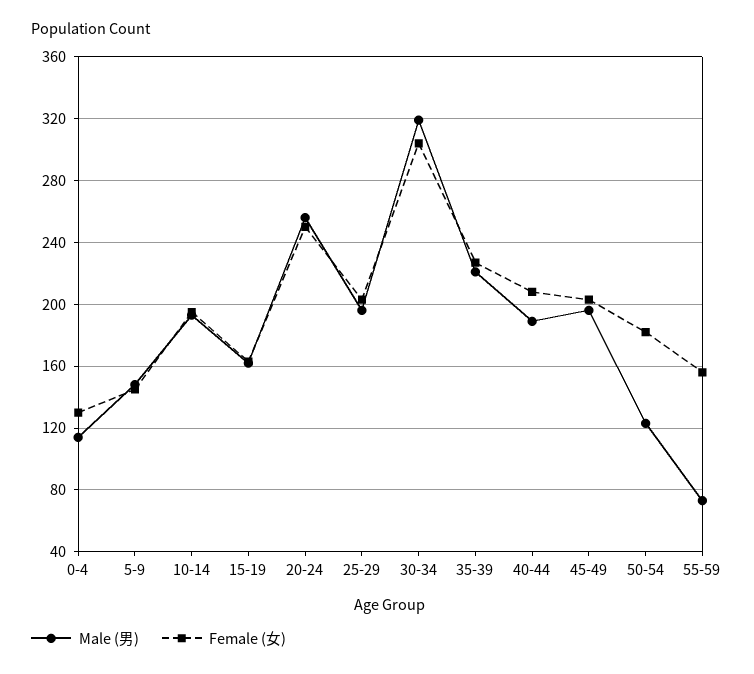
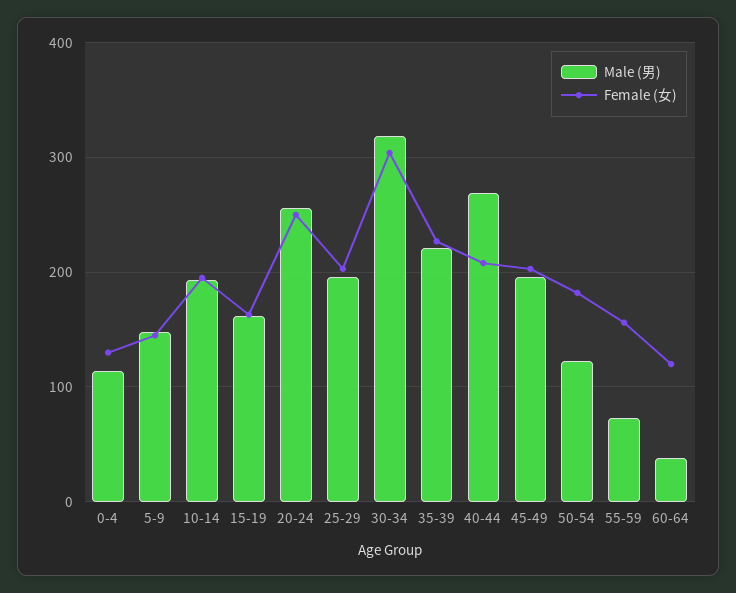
Male (男), 40-44: 190 -> 270
Male (男), 60-64: none -> 40
Female (女), 60-64: none -> 120

